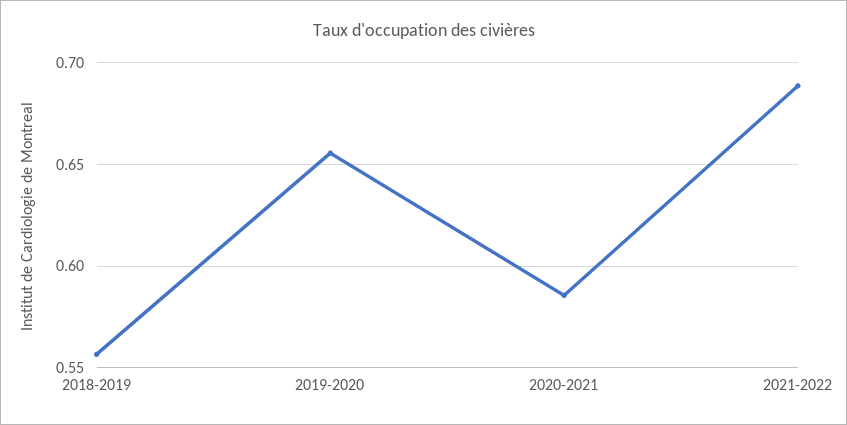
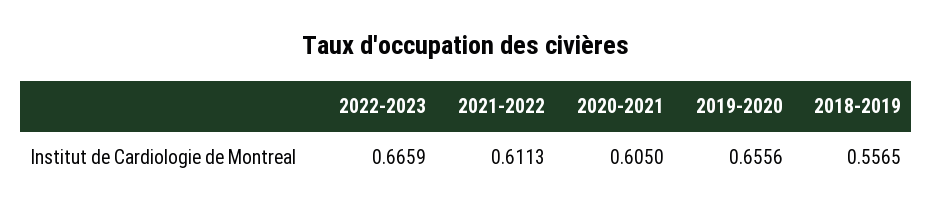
2020-2021: 0.585 -> 0.605
2021-2022: 0.69 -> 0.6113
2022-2023: none -> 0.6659

